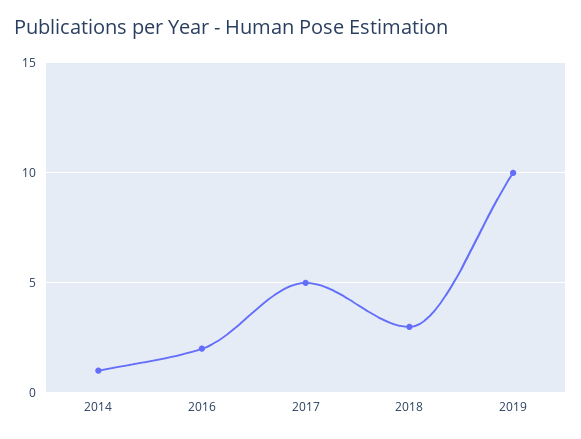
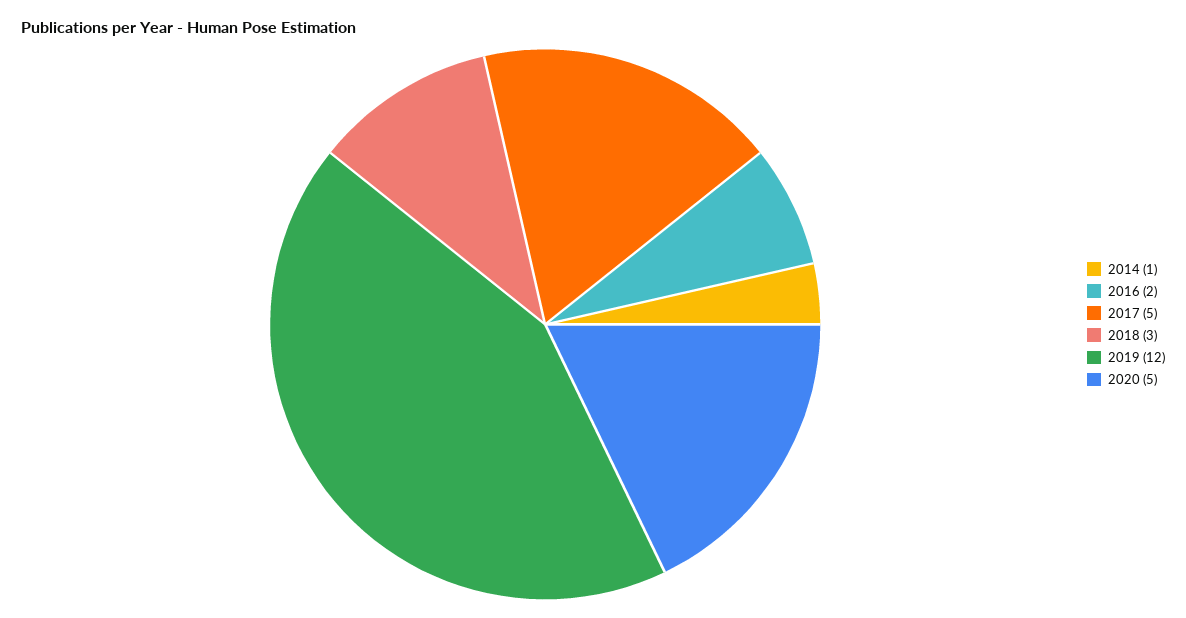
2019: 10 -> 12
2020: none -> 5

